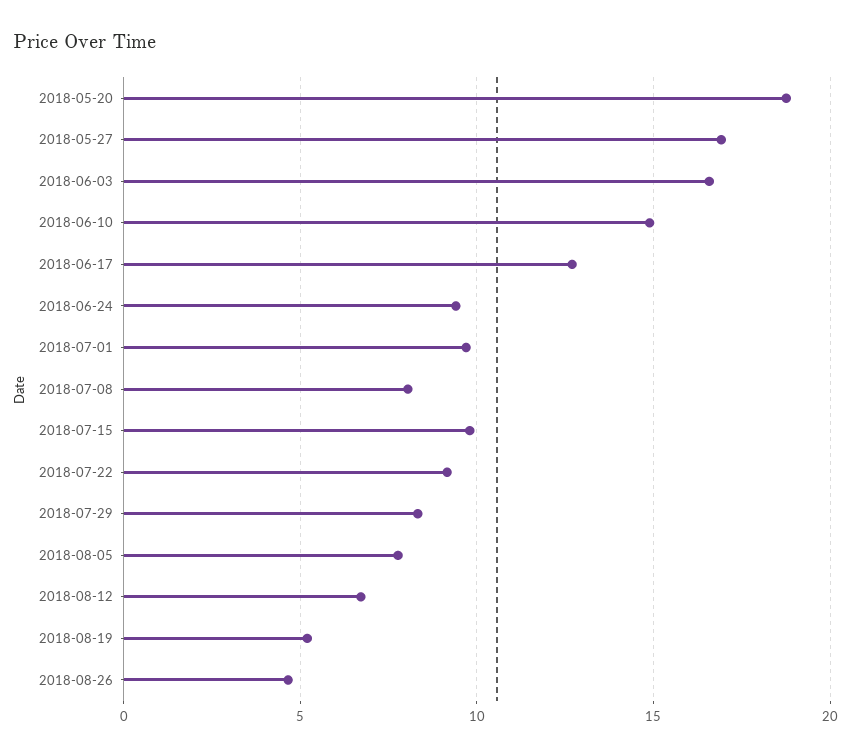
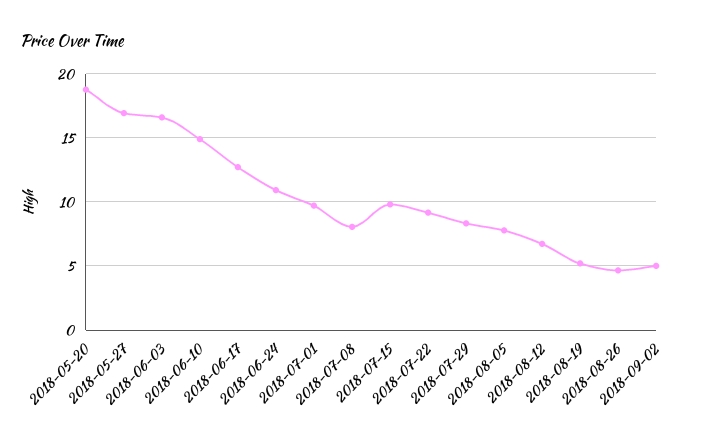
2018-06-24: 9.5 -> 11
2018-09-02: none -> 5

